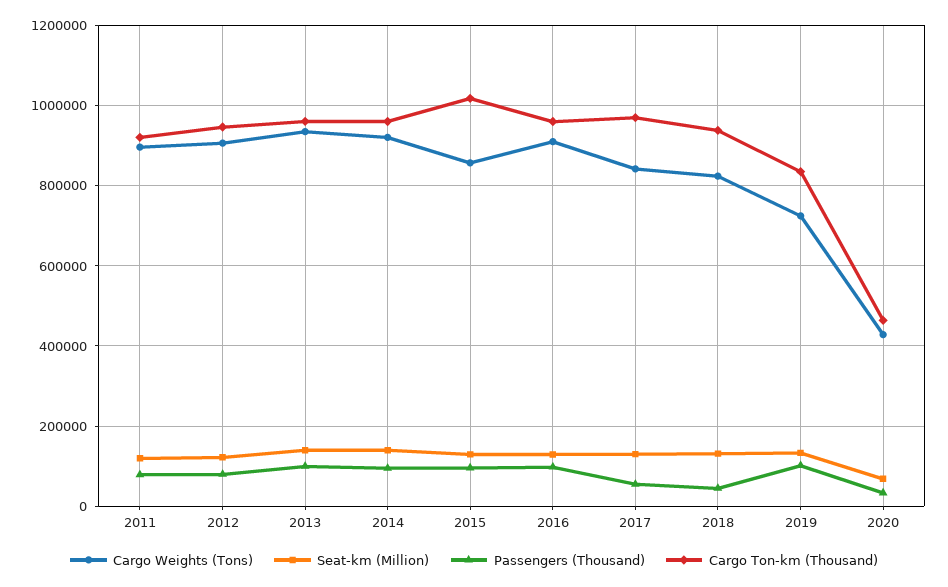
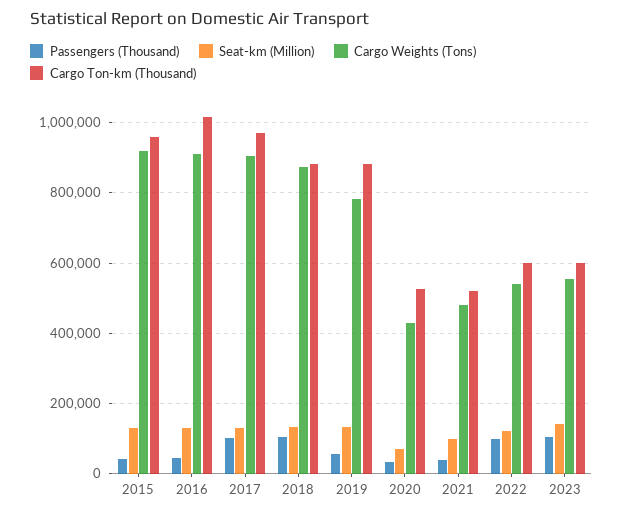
Cargo Weights (Tons), 2011: 900000 -> none
Seat-km (Million), 2011: 120000 -> none
Passengers (Thousand), 2011: 80000 -> none
Cargo Ton-km (Thousand), 2011: 920000 -> none
Cargo Weights (Tons), 2012: 900000 -> none
Seat-km (Million), 2012: 120000 -> none
Passengers (Thousand), 2012: 80000 -> none
Cargo Ton-km (Thousand), 2012: 940000 -> none
Cargo Weights (Tons), 2013: 940000 -> none
Seat-km (Million), 2013: 140000 -> none
Passengers (Thousand), 2013: 100000 -> none
Cargo Ton-km (Thousand), 2013: 960000 -> none
Cargo Weights (Tons), 2014: 920000 -> none
Seat-km (Million), 2014: 140000 -> none
Passengers (Thousand), 2014: 100000 -> none
Cargo Ton-km (Thousand), 2014: 960000 -> none
Cargo Weights (Tons), 2015: 860000 -> 920000
Passengers (Thousand), 2015: 100000 -> 40000
Cargo Ton-km (Thousand), 2015: 1020000 -> 960000
Passengers (Thousand), 2016: 100000 -> 40000
Cargo Ton-km (Thousand), 2016: 960000 -> 1020000
Cargo Weights (Tons), 2017: 840000 -> 900000
Passengers (Thousand), 2017: 60000 -> 100000
Cargo Weights (Tons), 2018: 820000 -> 880000
Passengers (Thousand), 2018: 40000 -> 100000
Cargo Ton-km (Thousand), 2018: 940000 -> 880000
Cargo Weights (Tons), 2019: 720000 -> 780000
Passengers (Thousand), 2019: 100000 -> 60000
Cargo Ton-km (Thousand), 2019: 840000 -> 880000
Cargo Ton-km (Thousand), 2020: 460000 -> 520000
Passengers (Thousand), 2021: none -> 40000
Seat-km (Million), 2021: none -> 100000
Cargo Weights (Tons), 2021: none -> 480000
Cargo Ton-km (Thousand), 2021: none -> 520000
Passengers (Thousand), 2022: none -> 100000
Seat-km (Million), 2022: none -> 120000
Cargo Weights (Tons), 2022: none -> 540000
Cargo Ton-km (Thousand), 2022: none -> 600000
Passengers (Thousand), 2023: none -> 100000
Seat-km (Million), 2023: none -> 140000
Cargo Weights (Tons), 2023: none -> 560000
Cargo Ton-km (Thousand), 2023: none -> 600000

